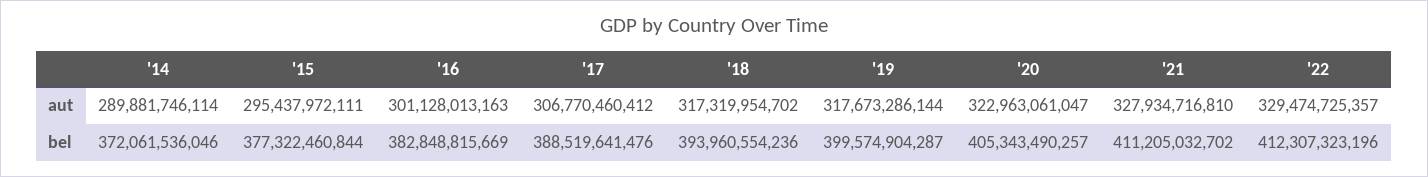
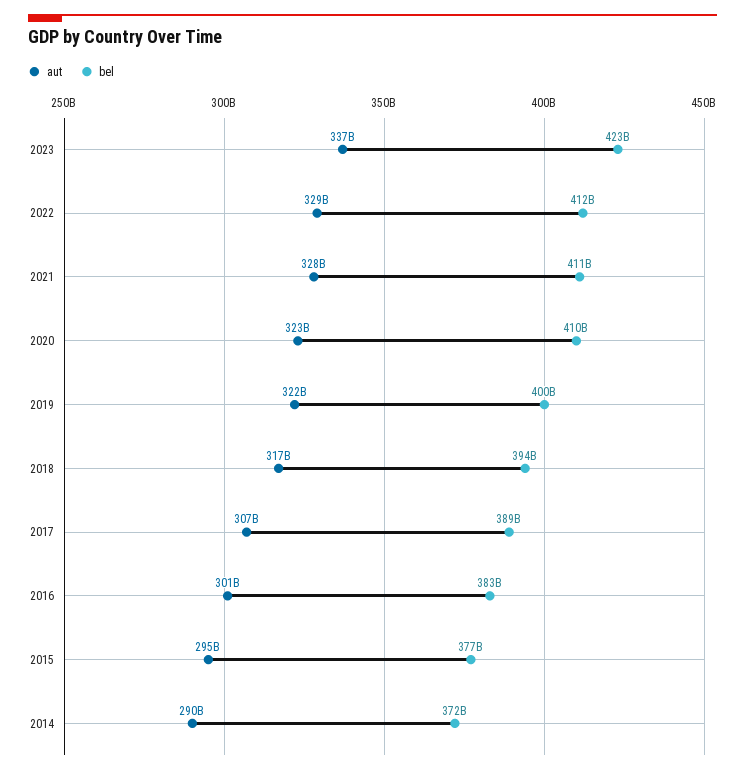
aut, '19: 317673286144 -> 322000000000
bel, '20: 405343490257 -> 410000000000
aut, 2023: none -> 337000000000
bel, 2023: none -> 423000000000

